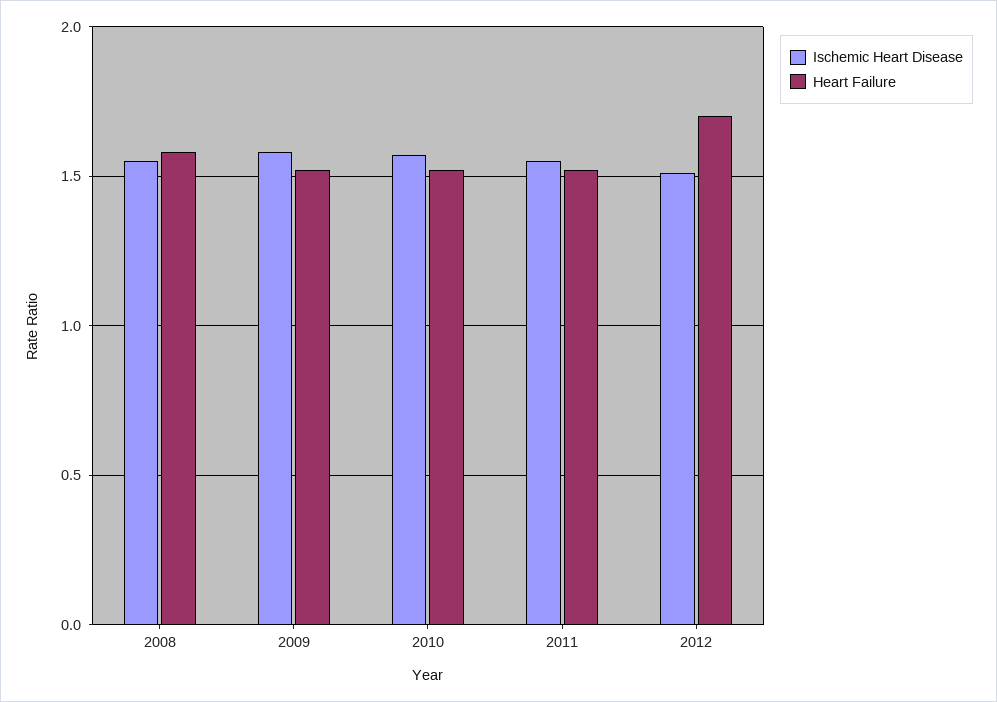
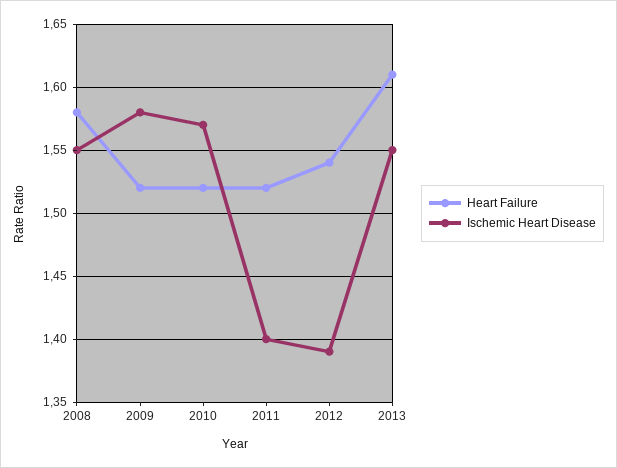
Ischemic Heart Disease, 2011: 1.55 -> 1.4
Ischemic Heart Disease, 2012: 1.5 -> 1.39
Heart Failure, 2012: 1.7 -> 1.54
Heart Failure, 2013: none -> 1.61
Ischemic Heart Disease, 2013: none -> 1.55

